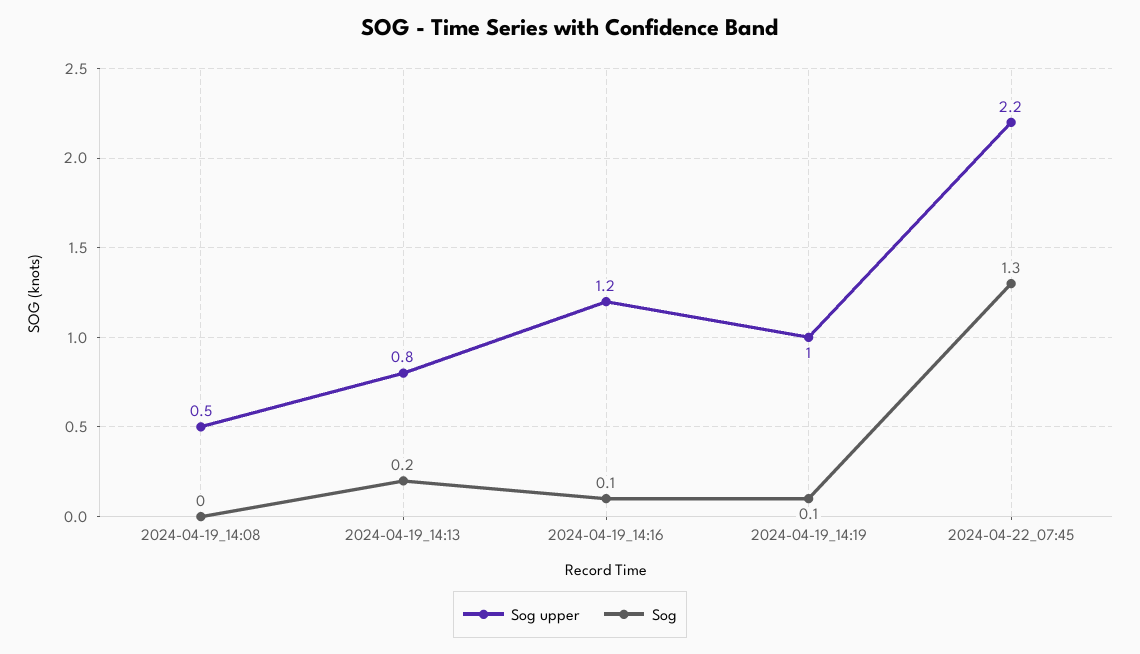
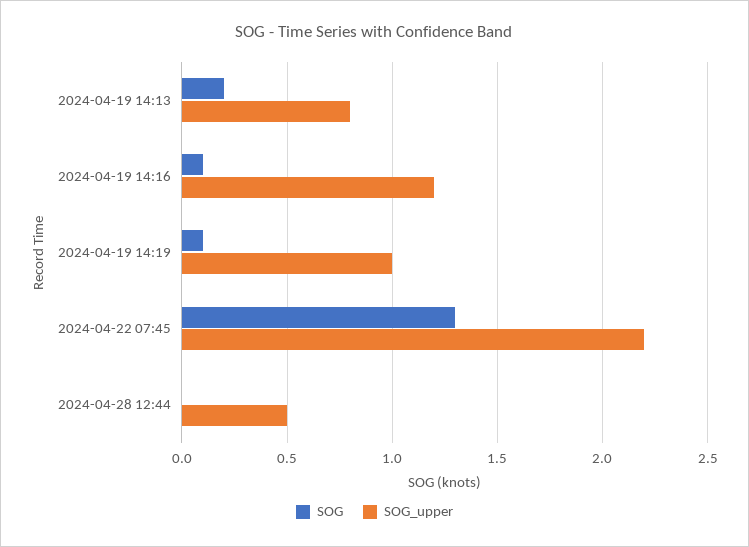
Sog upper, 2024-04-19_14:08: 0.5 -> none
Sog, 2024-04-19_14:08: 0 -> none
Sog, 2024-04-28 12:44: none -> 0
Sog upper, 2024-04-28 12:44: none -> 0.5

